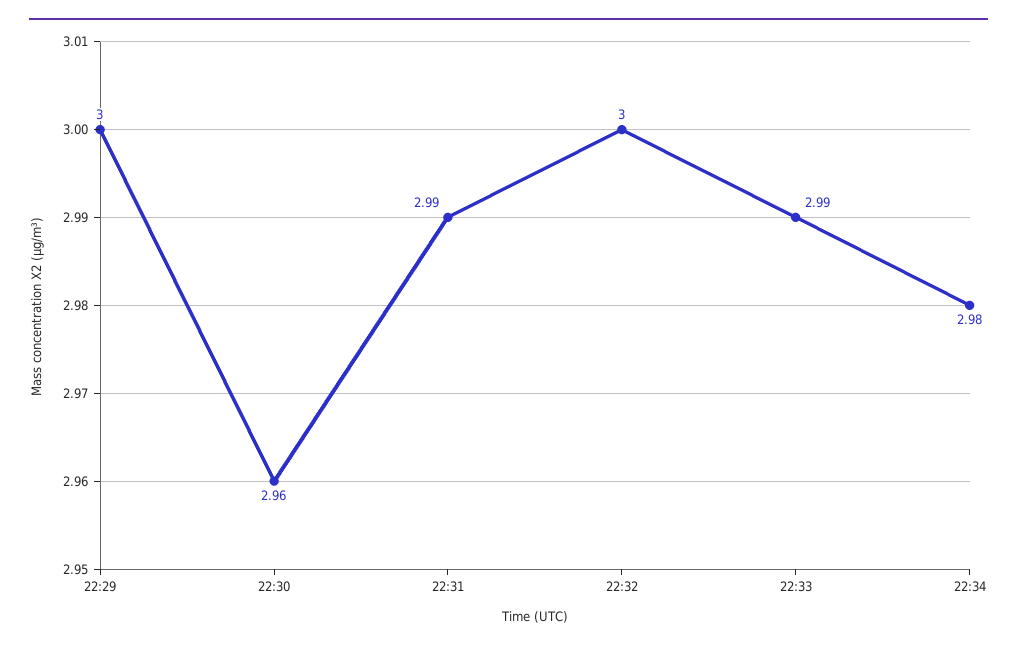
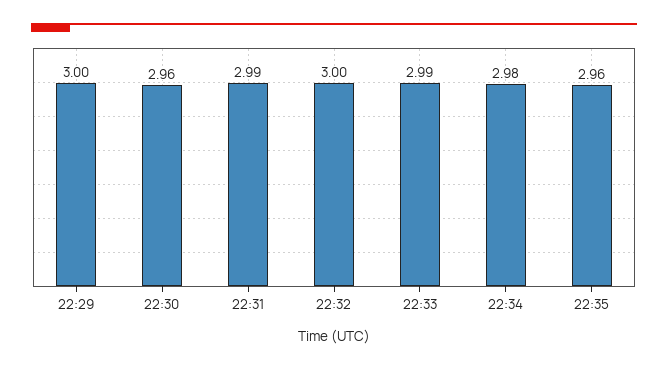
22:35: none -> 2.96

